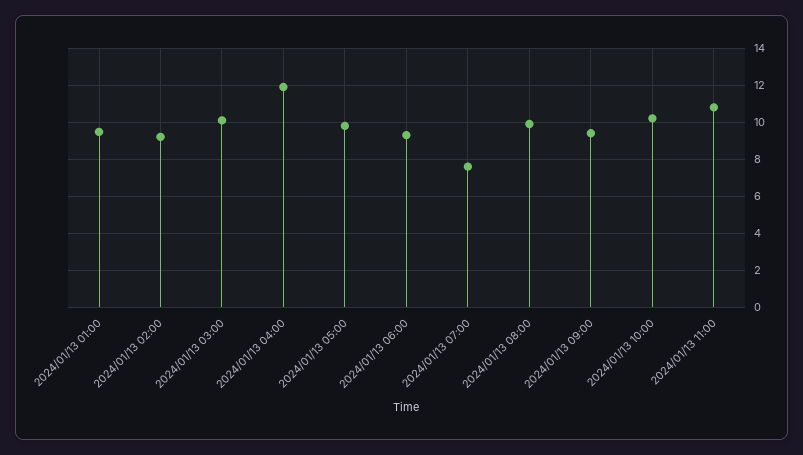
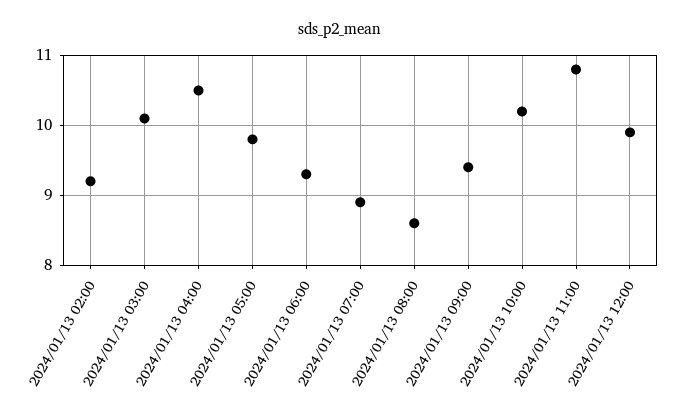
2024/01/13 01:00: 9.5 -> none
2024/01/13 04:00: 12 -> 10.5
2024/01/13 07:00: 7.5 -> 8.9
2024/01/13 08:00: 10 -> 8.6
2024/01/13 12:00: none -> 9.9

